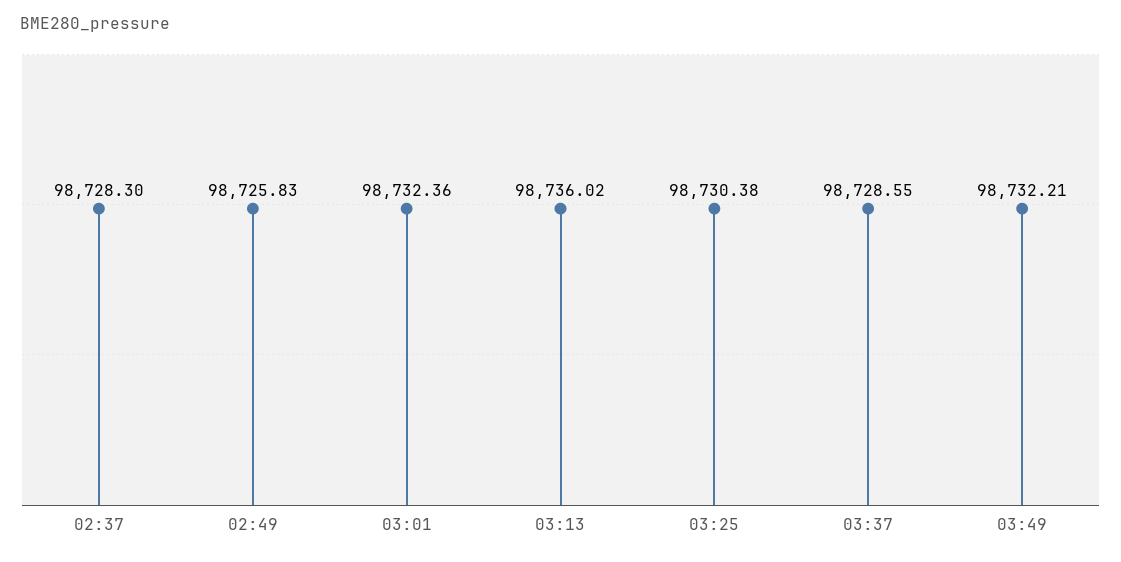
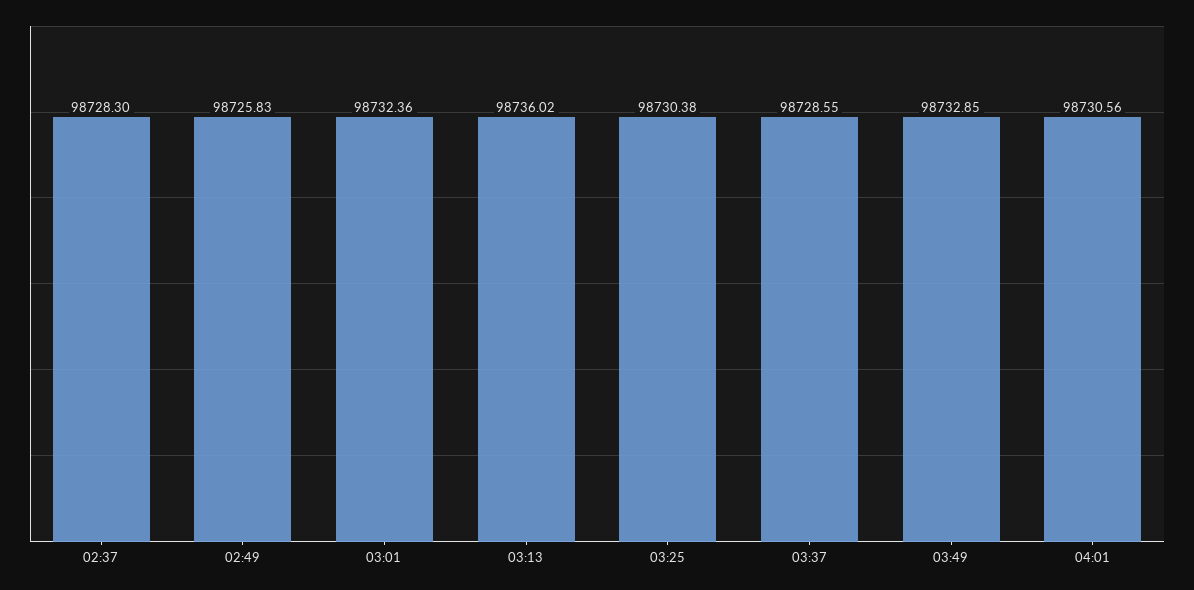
03:49: 98732.21 -> 98732.85
04:01: none -> 98730.56

